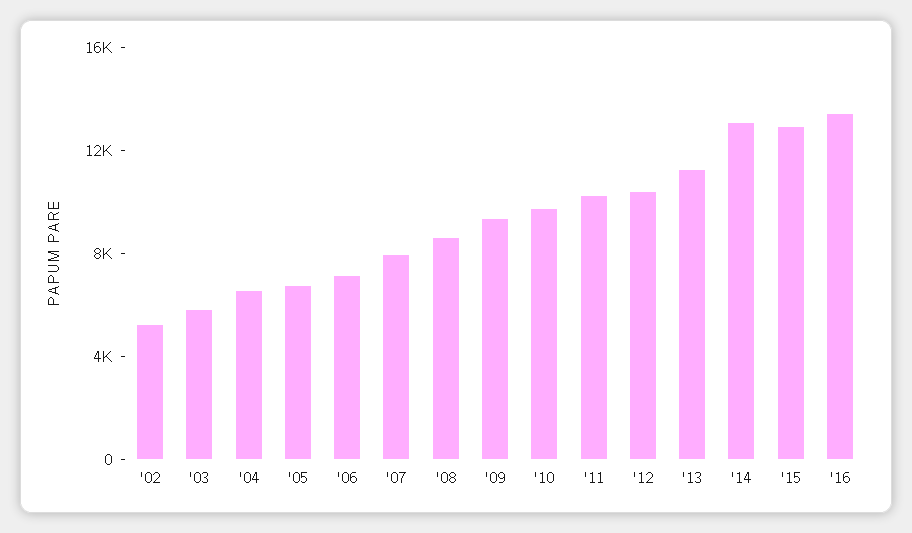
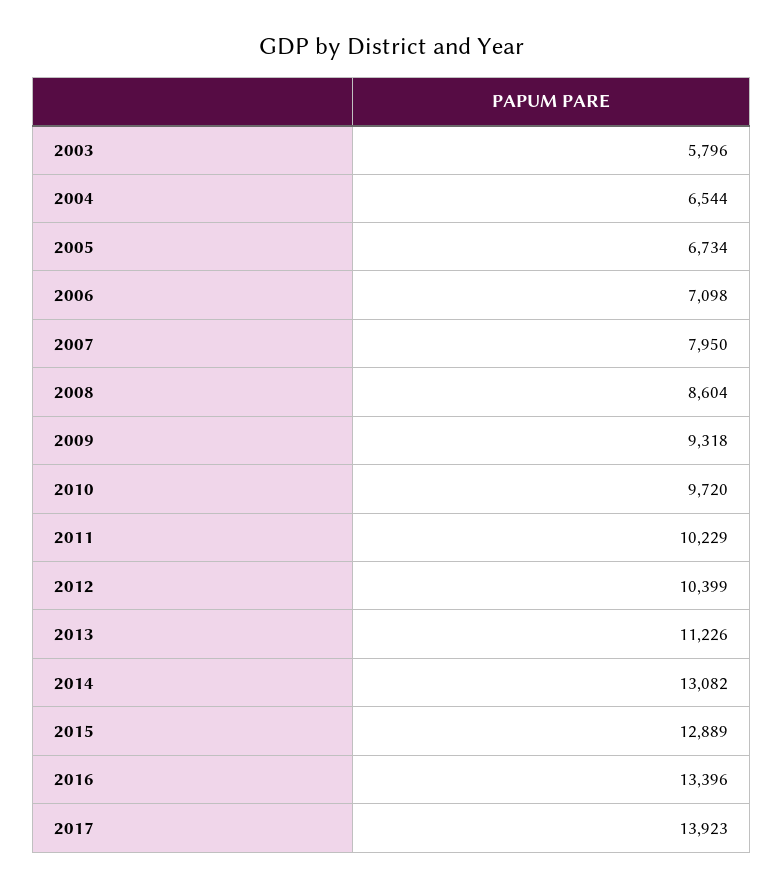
'02: 5000 -> none
2017: none -> 13923

